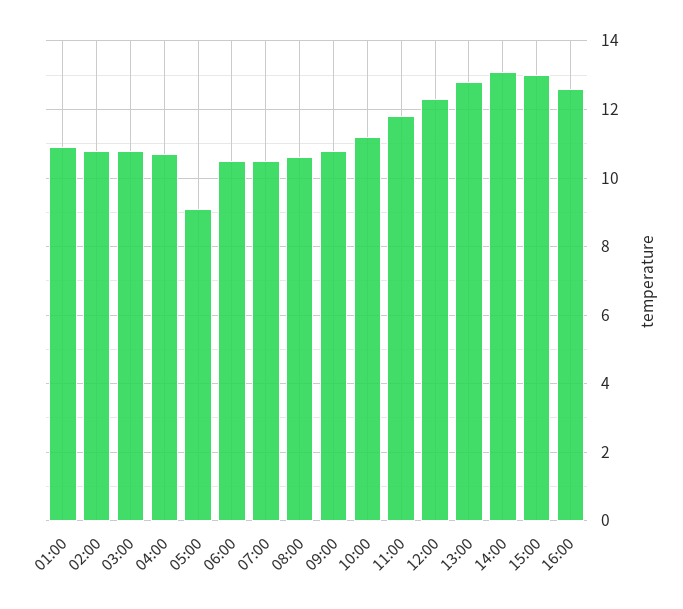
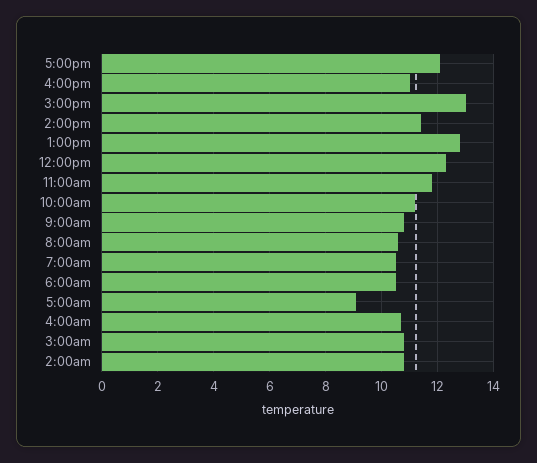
01:00: 11 -> none
14:00: 13 -> 11.5
16:00: 12.5 -> 11
5:00pm: none -> 12

